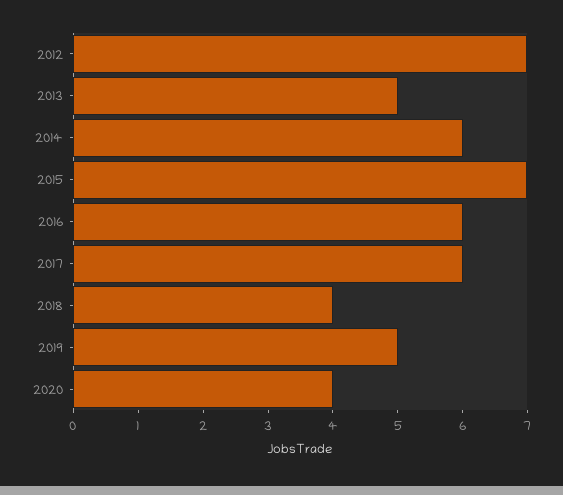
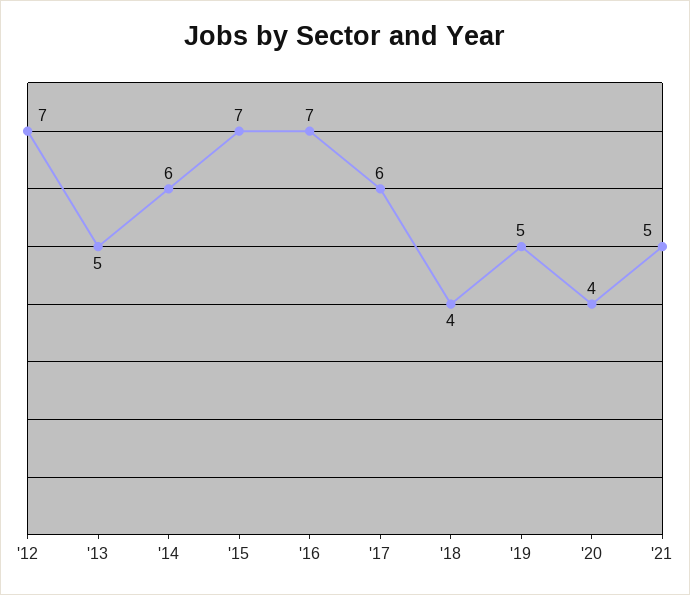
2016: 6 -> 7
'21: none -> 5

